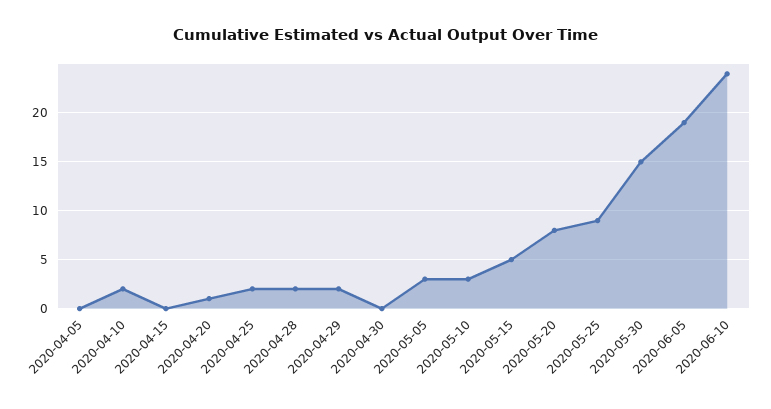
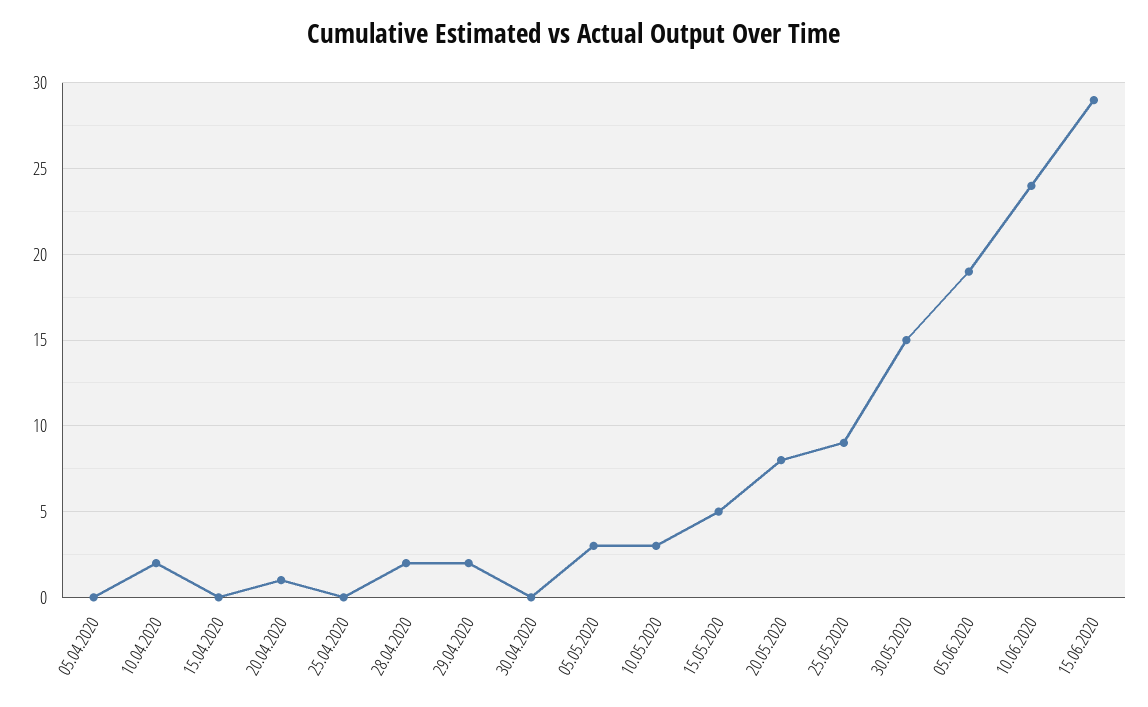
2020-04-25: 2 -> 0
15.06.2020: none -> 29

